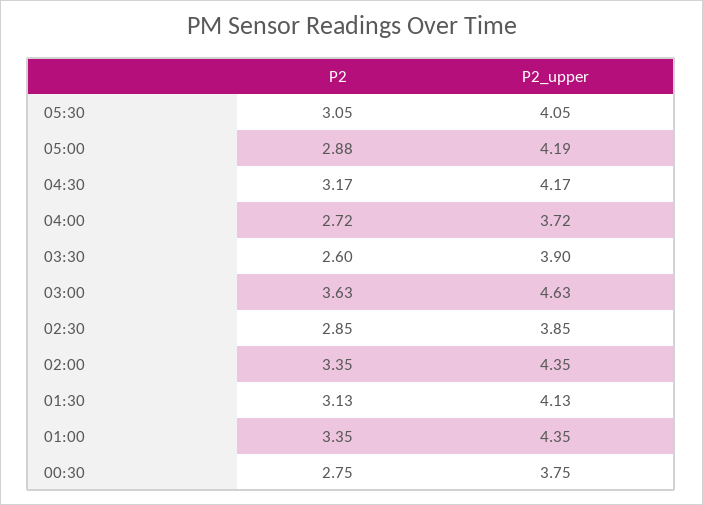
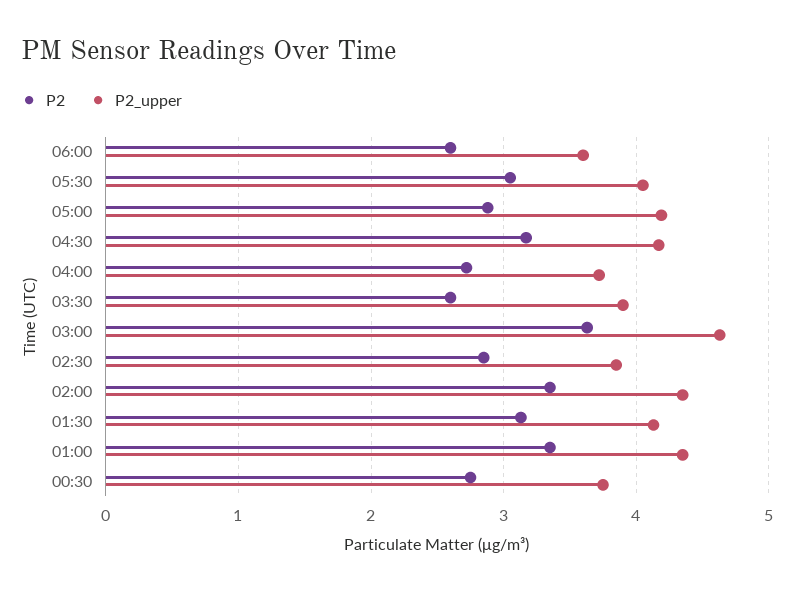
P2, 06:00: none -> 2.6
P2_upper, 06:00: none -> 3.6

